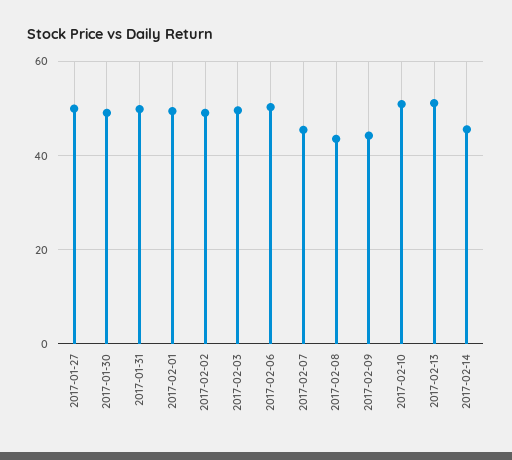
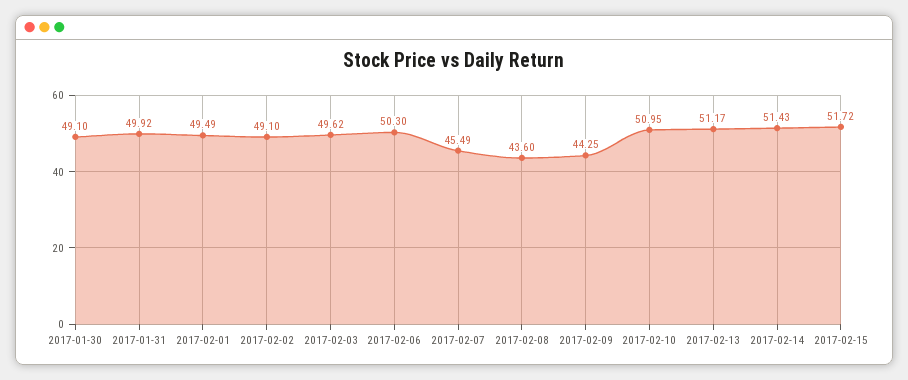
2017-01-27: 50 -> none
2017-02-14: 46 -> 51.43
2017-02-15: none -> 51.72

